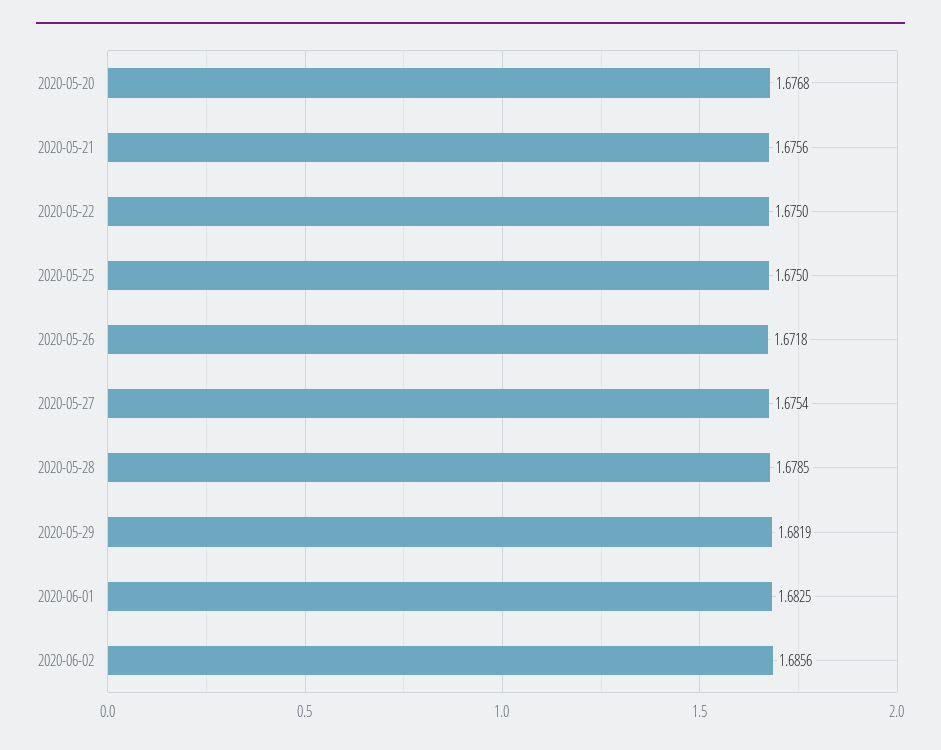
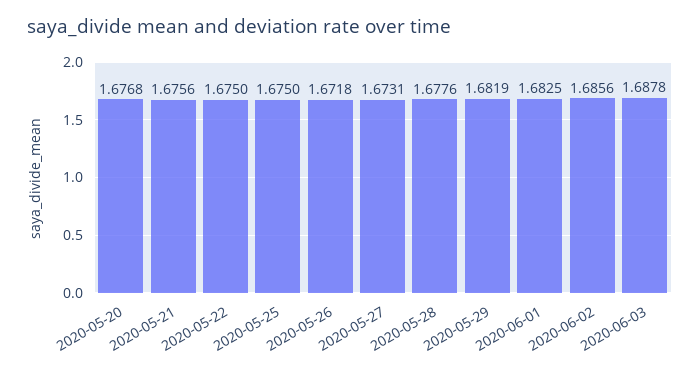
2020-05-27: 1.6754 -> 1.6731
2020-05-28: 1.6785 -> 1.6776
2020-06-03: none -> 1.6878

